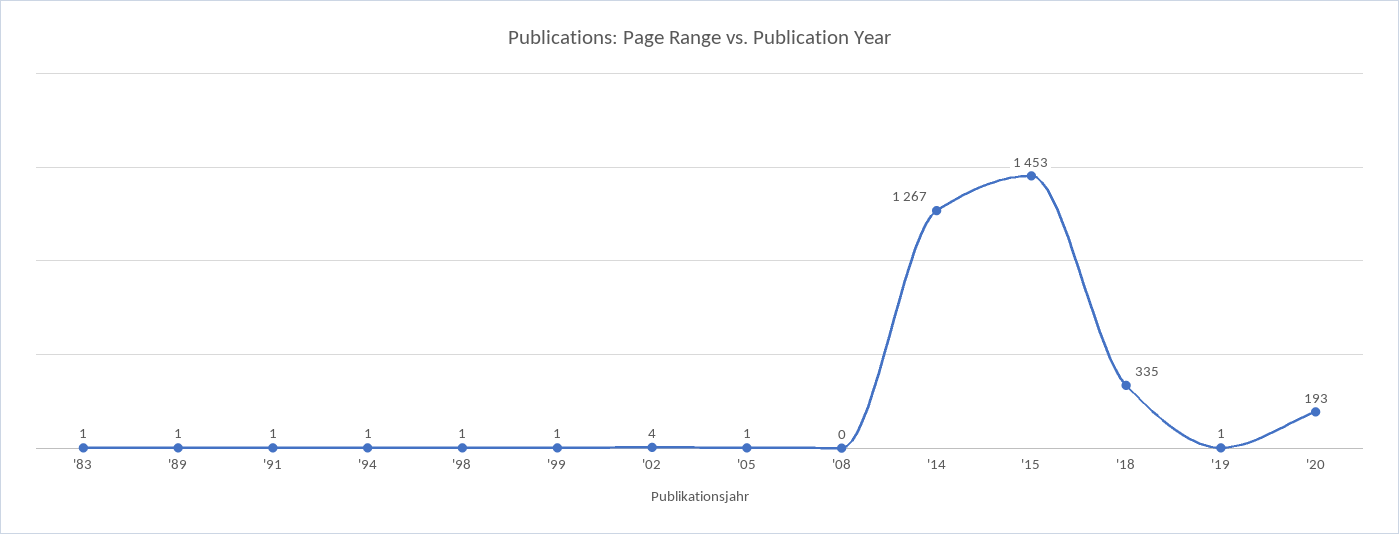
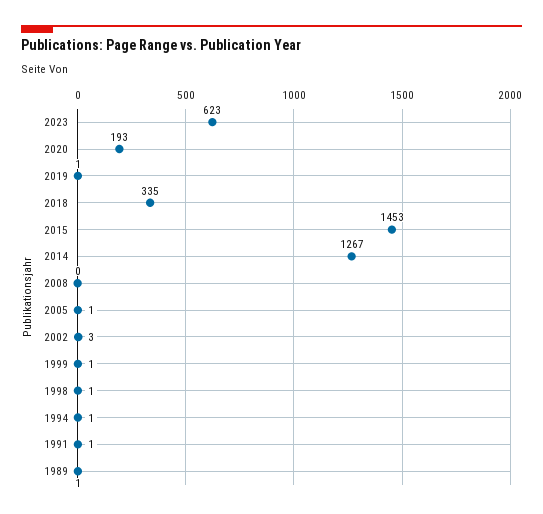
'83: 1 -> none
'02: 4 -> 3
2023: none -> 623

